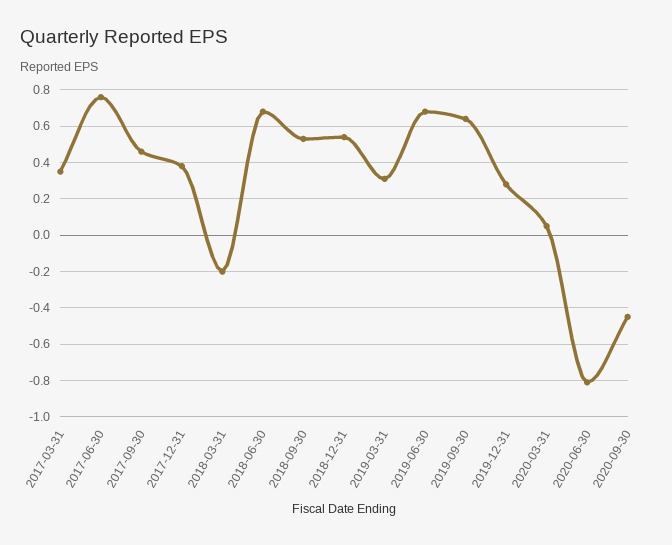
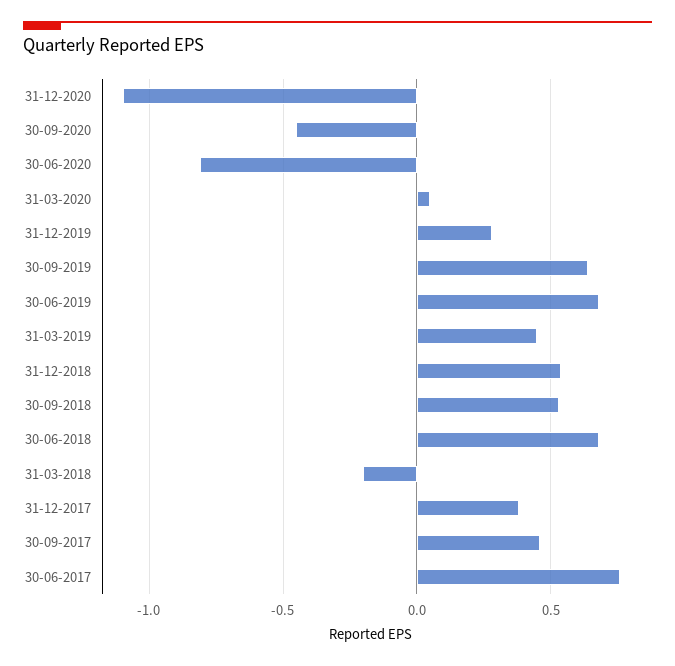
2017-03-31: 0.35 -> none
2019-03-31: 0.3 -> 0.45
31-12-2020: none -> -1.1

